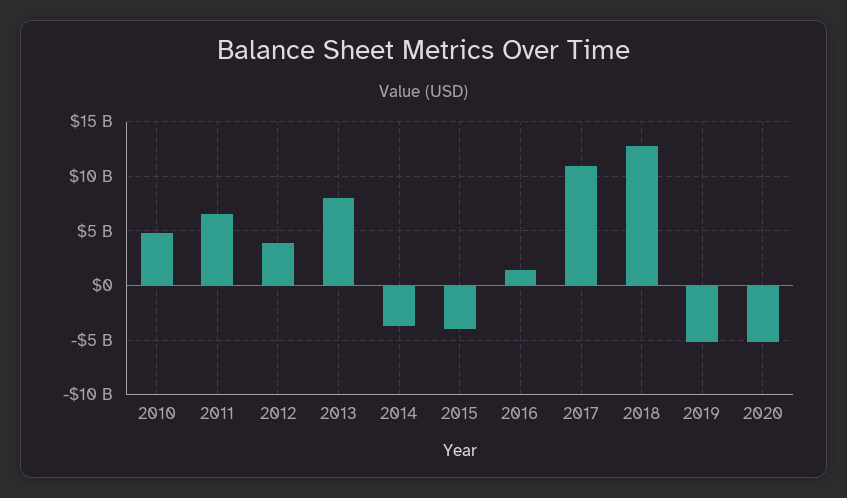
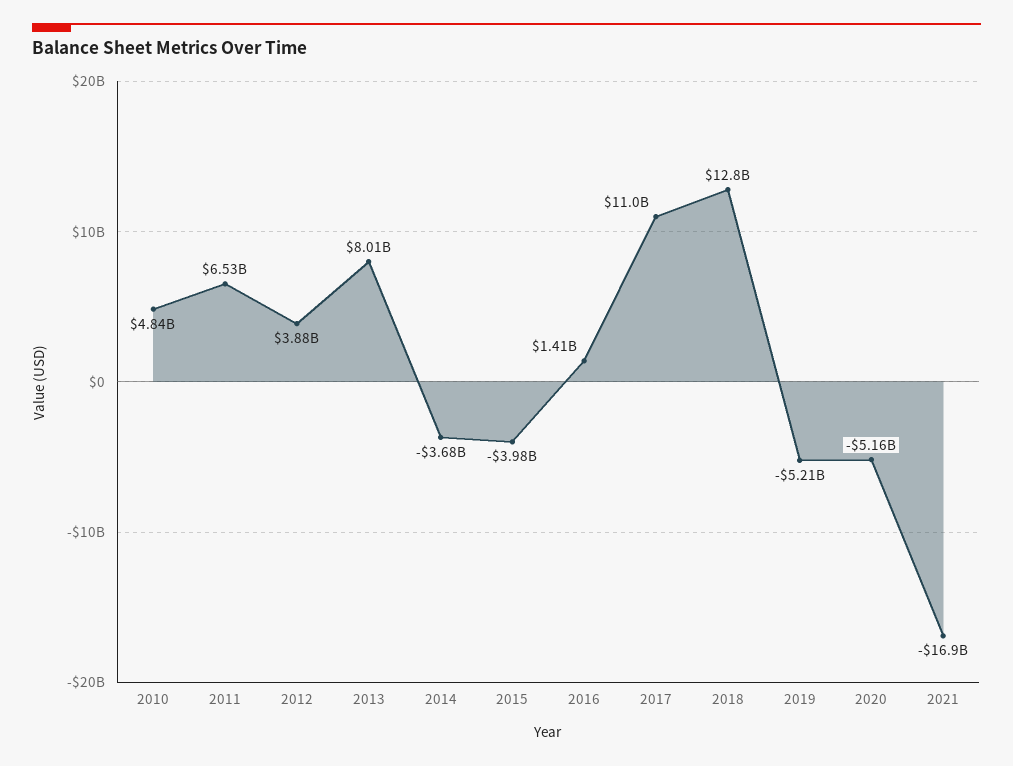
2021: none -> -16900000000

